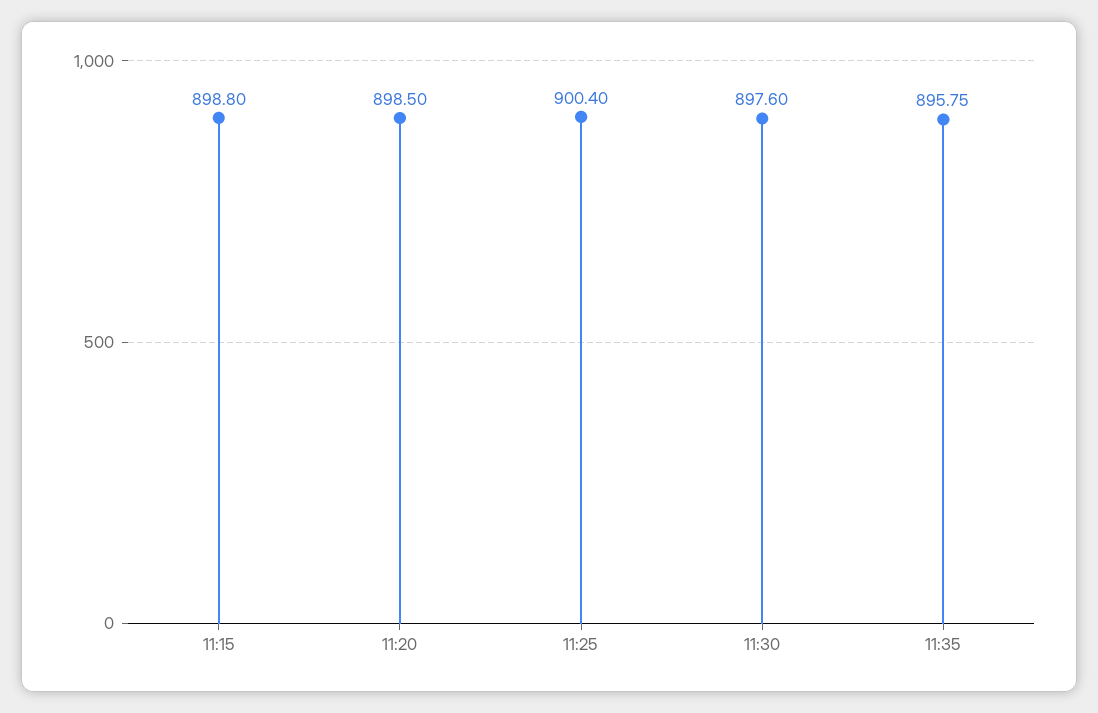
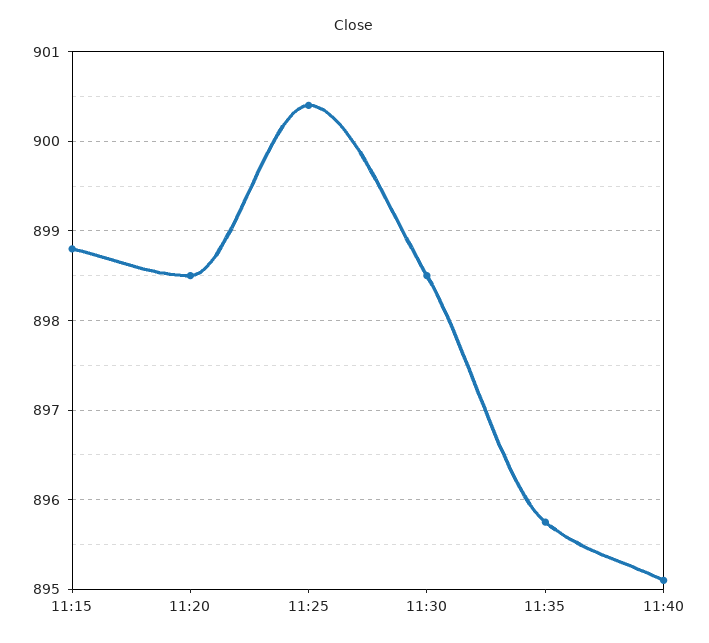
11:30: 897.6 -> 898.5
11:40: none -> 895.1

